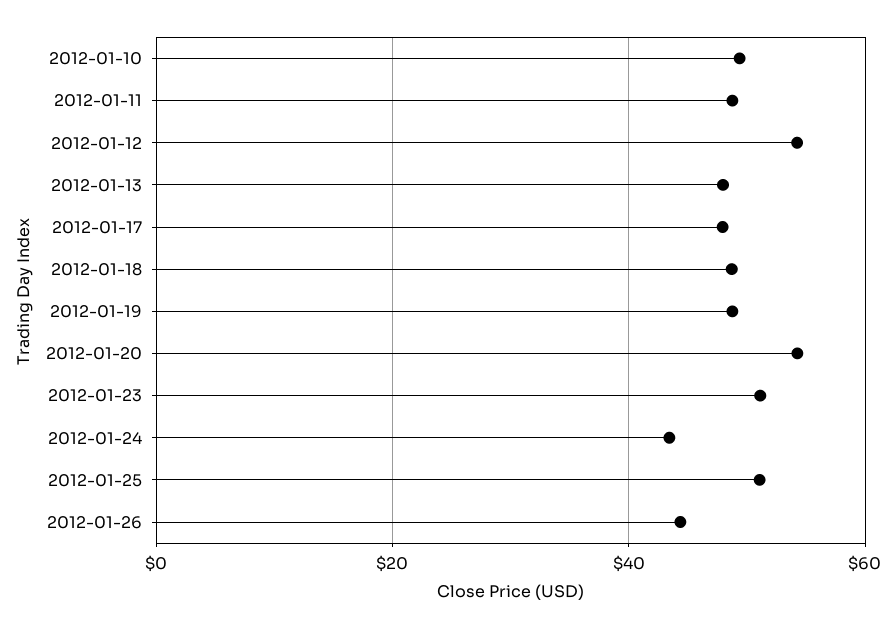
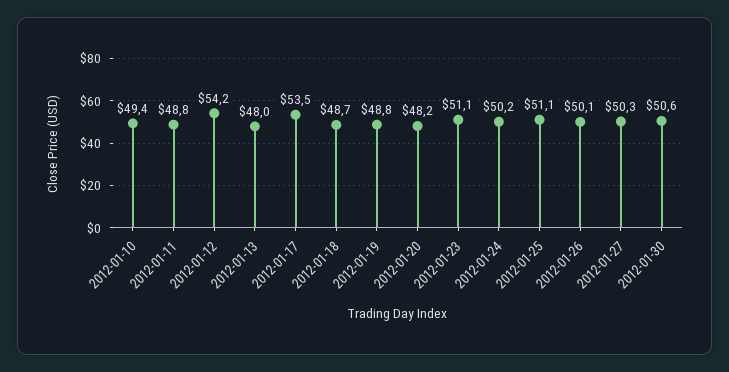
2012-01-17: 48 -> 53.5
2012-01-20: 54 -> 48.2
2012-01-24: 44 -> 50.2
2012-01-26: 44 -> 50.1
2012-01-27: none -> 50.3
2012-01-30: none -> 50.6

